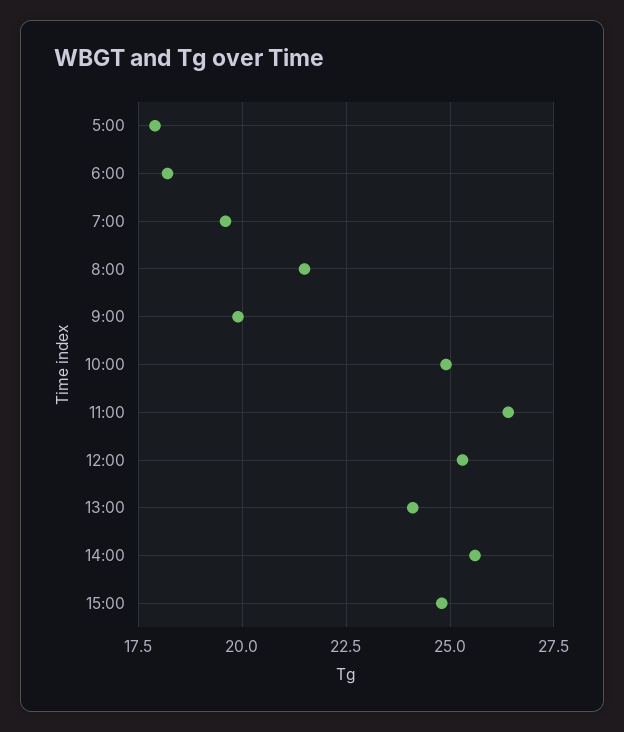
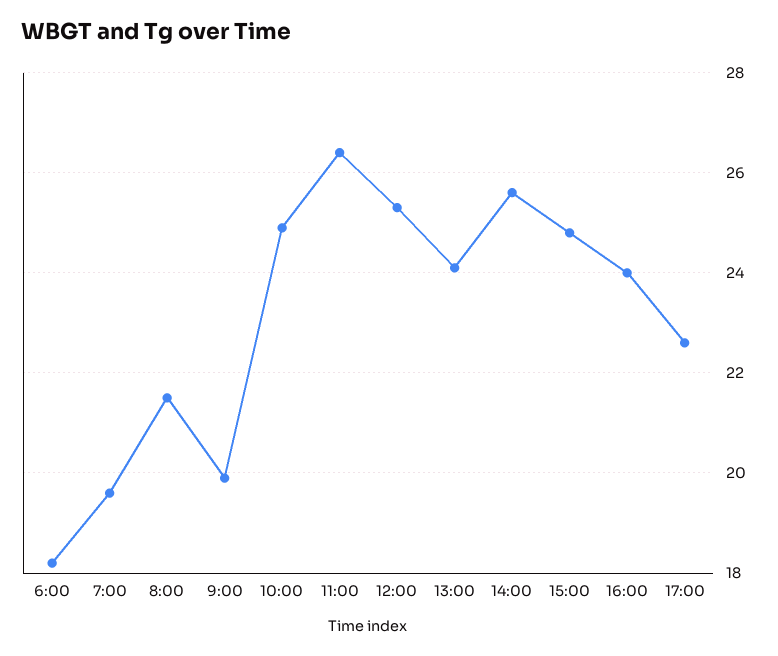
5:00: 18 -> none
16:00: none -> 24
17:00: none -> 22.5

